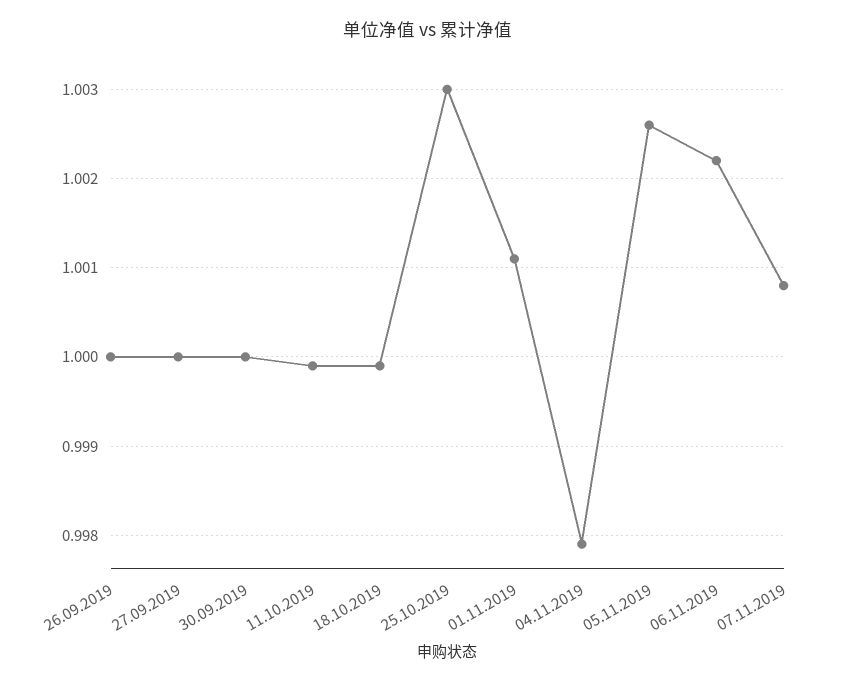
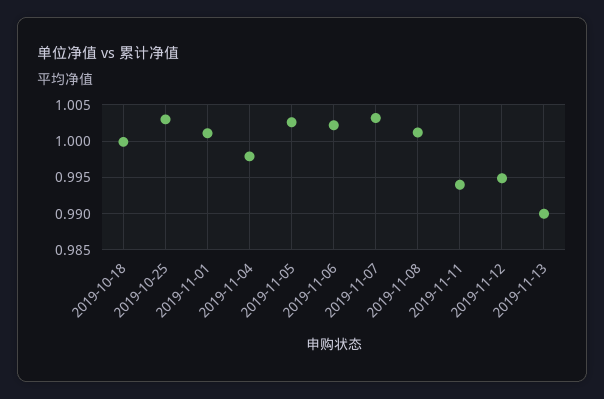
26.09.2019: 1 -> none
27.09.2019: 1 -> none
30.09.2019: 1 -> none
11.10.2019: 0.9999 -> none
07.11.2019: 1.0008 -> 1.003
2019-11-08: none -> 1.001
2019-11-11: none -> 0.994
2019-11-12: none -> 0.995
2019-11-13: none -> 0.99

